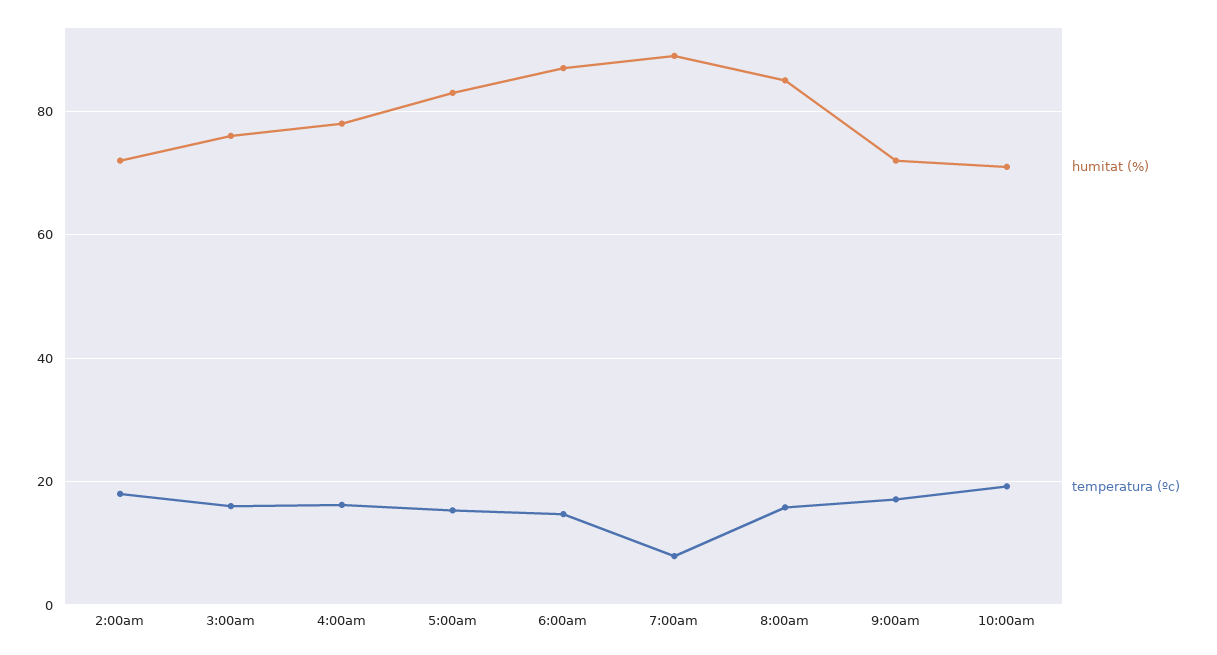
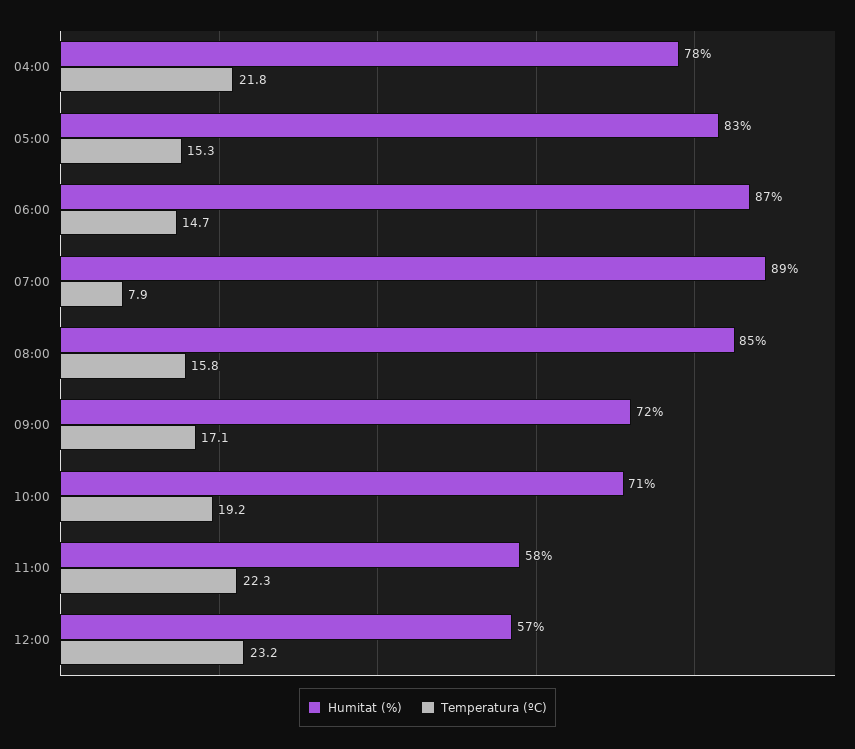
humitat (%), 2:00am: 72 -> none
temperatura (ºc), 2:00am: 18 -> none
humitat (%), 3:00am: 76 -> none
temperatura (ºc), 3:00am: 16 -> none
temperatura (ºc), 4:00am: 16 -> 21.8
humitat (%), 11:00: none -> 58
temperatura (ºc), 11:00: none -> 22.3
humitat (%), 12:00: none -> 57
temperatura (ºc), 12:00: none -> 23.2

